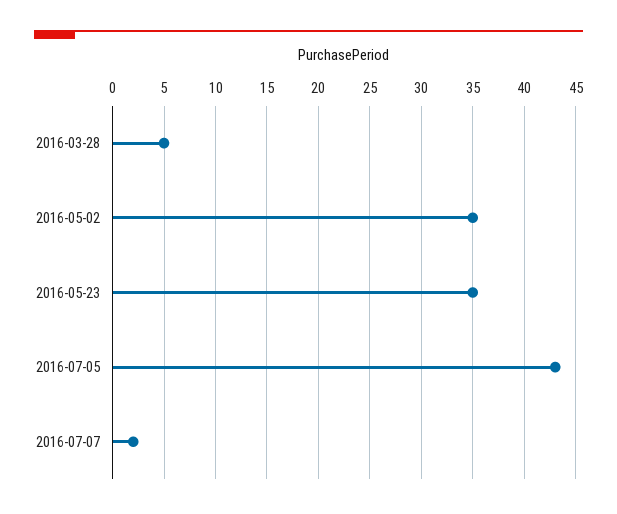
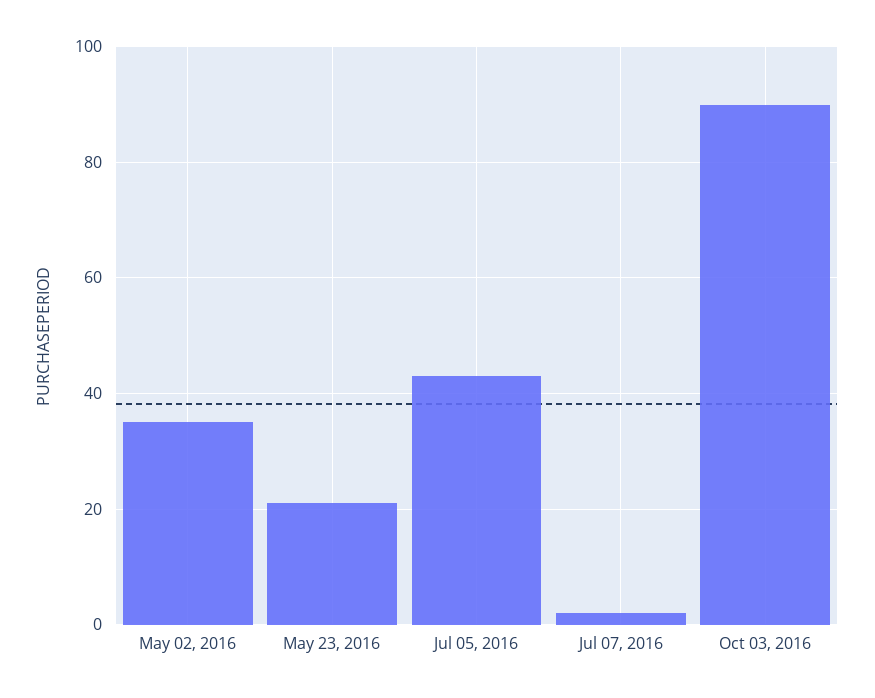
2016-03-28: 5 -> none
2016-05-23: 35 -> 20
Oct 03, 2016: none -> 90

